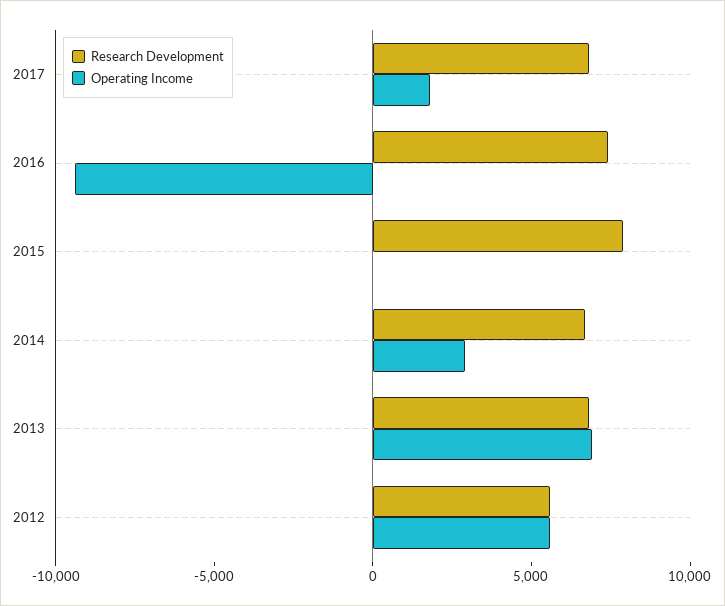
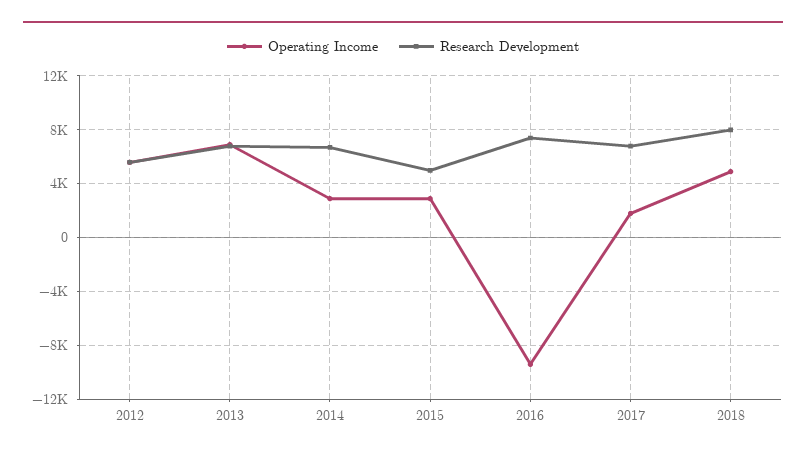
Research Development, 2015: 8000 -> 5000
Operating Income, 2015: 0 -> 3000
Operating Income, 2018: none -> 5000
Research Development, 2018: none -> 8000

